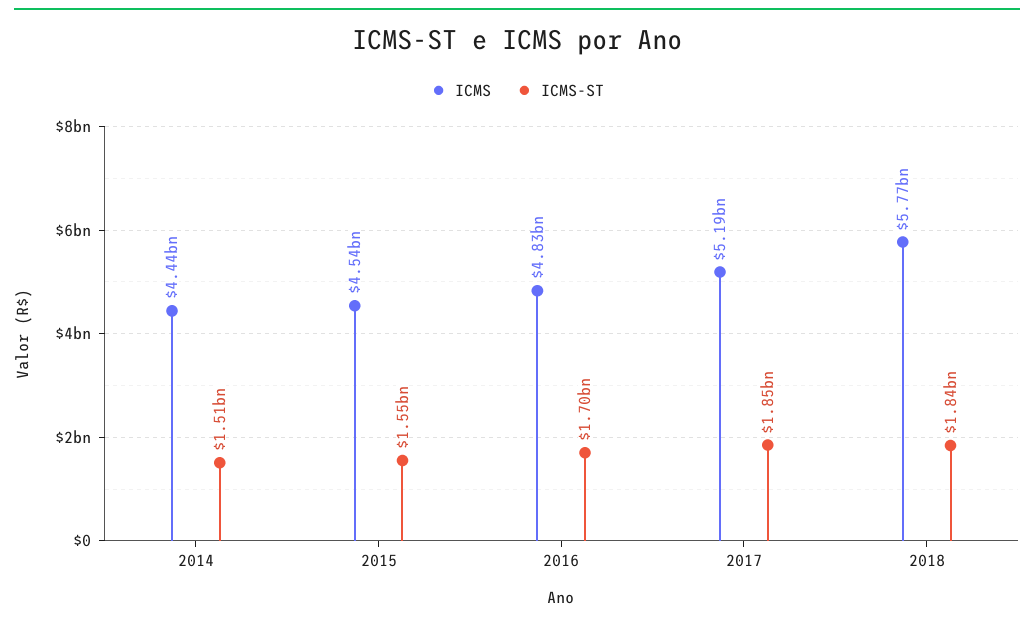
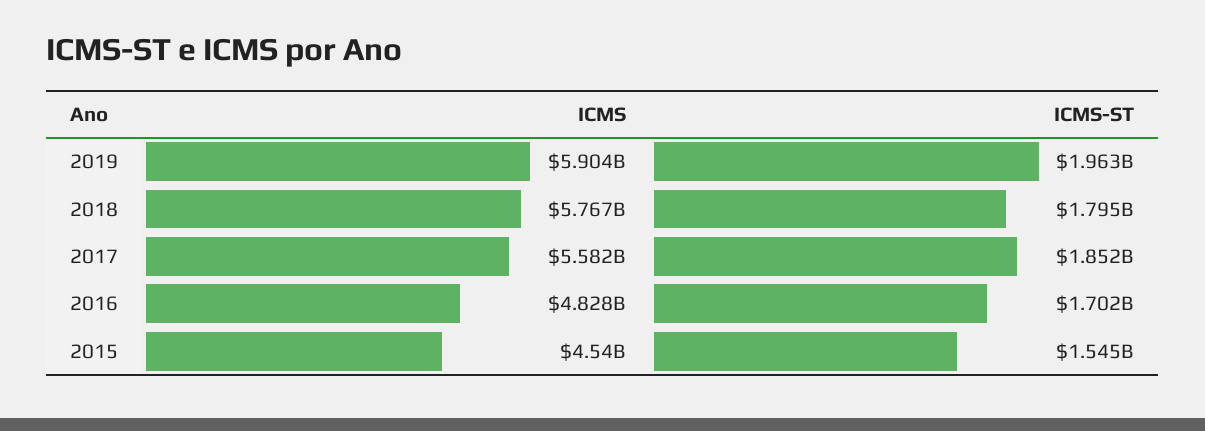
ICMS, 2014: 4440000000 -> none
ICMS-ST, 2014: 1510000000 -> none
ICMS, 2017: 5190000000 -> 5582000000
ICMS-ST, 2018: 1840000000 -> 1795000000
ICMS, 2019: none -> 5904000000
ICMS-ST, 2019: none -> 1963000000

